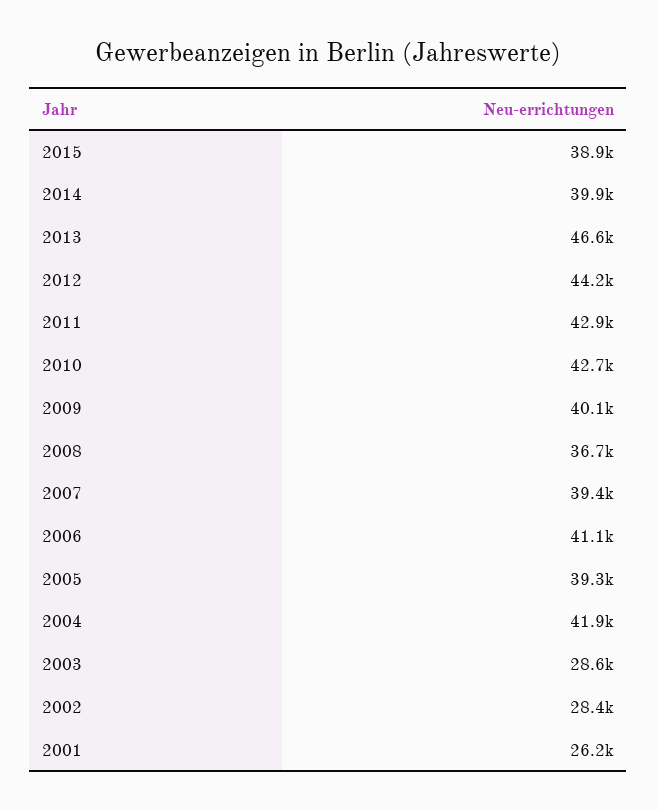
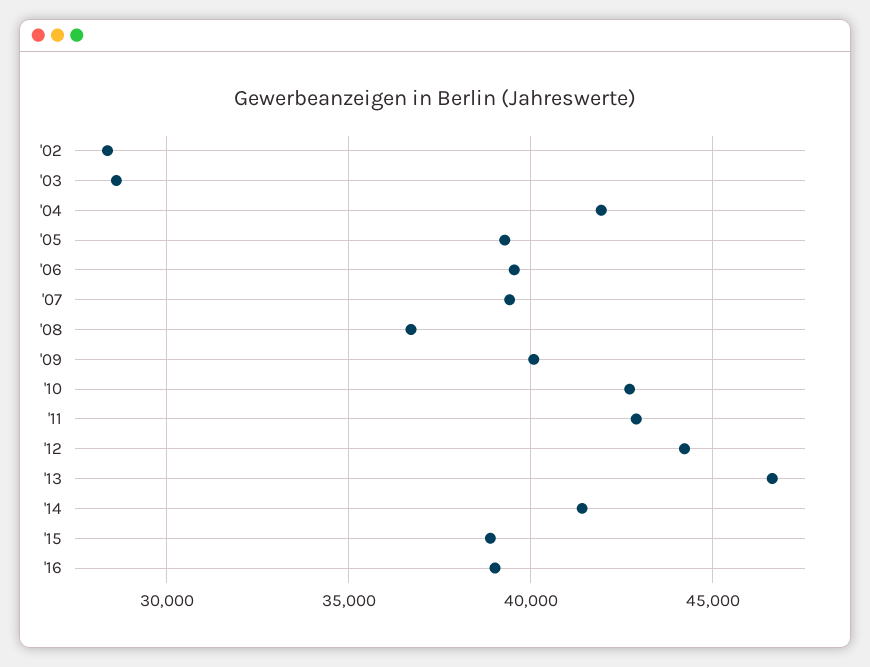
2014: 39900 -> 41500
2006: 41100 -> 39500
2001: 26200 -> none
'16: none -> 39000

